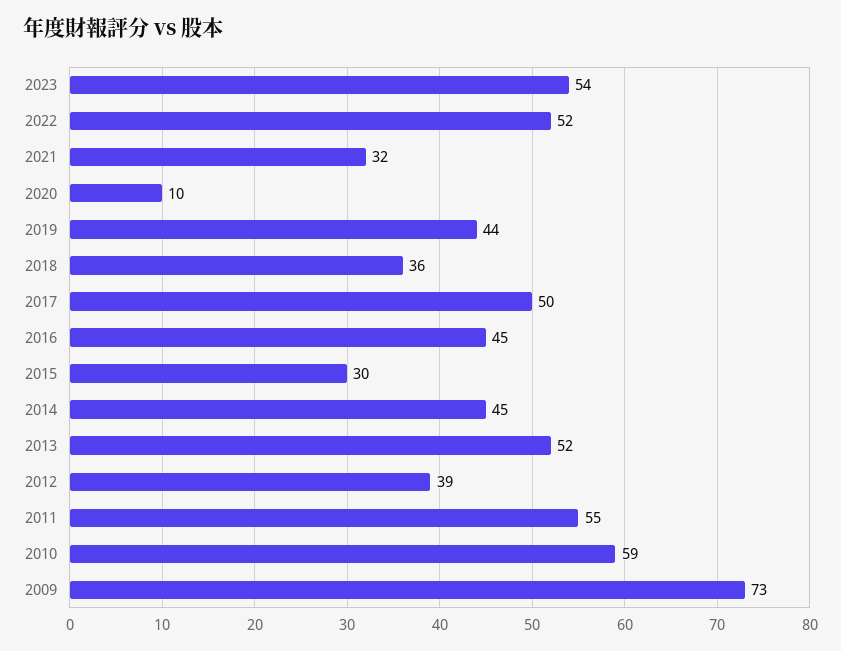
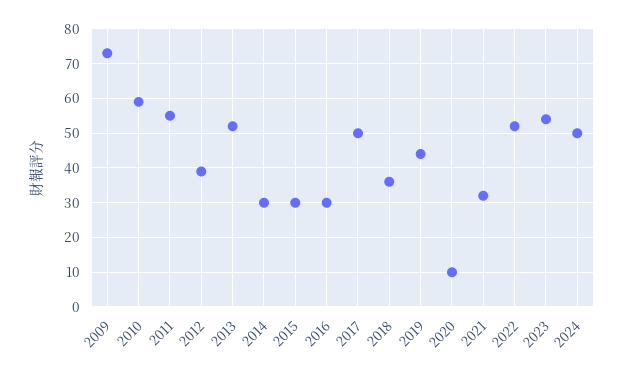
2016: 45 -> 30
2014: 45 -> 30
2024: none -> 50

